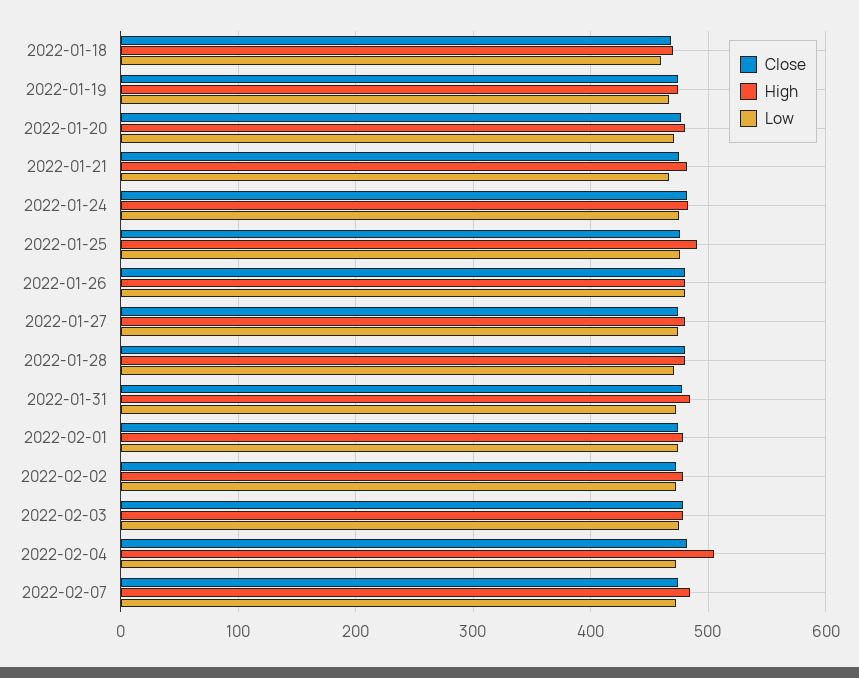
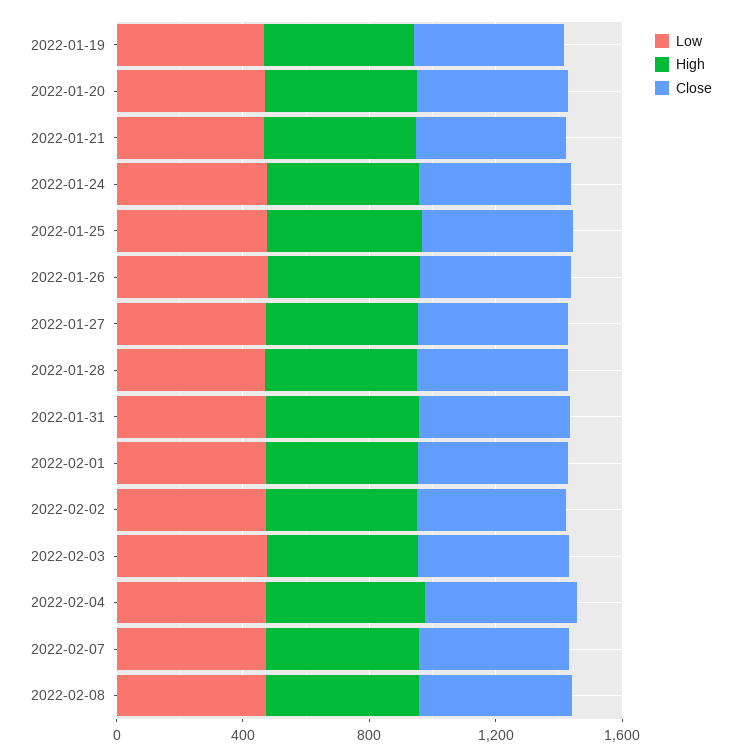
Close, 2022-01-18: 470 -> none
High, 2022-01-18: 470 -> none
Low, 2022-01-18: 460 -> none
Low, 2022-02-08: none -> 500
High, 2022-02-08: none -> 500
Close, 2022-02-08: none -> 500

